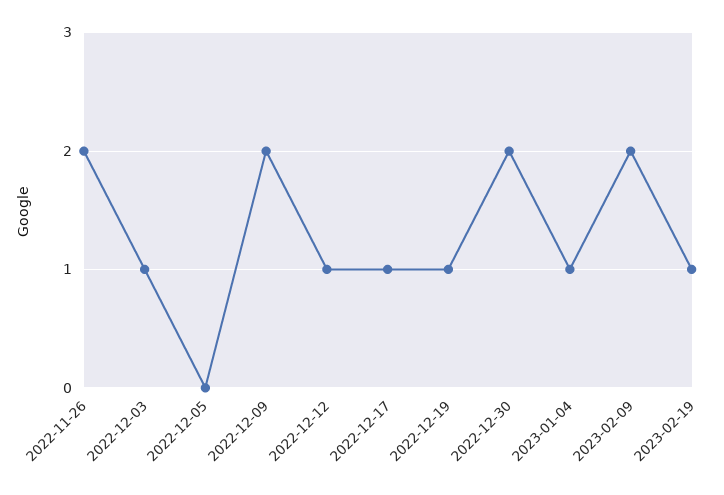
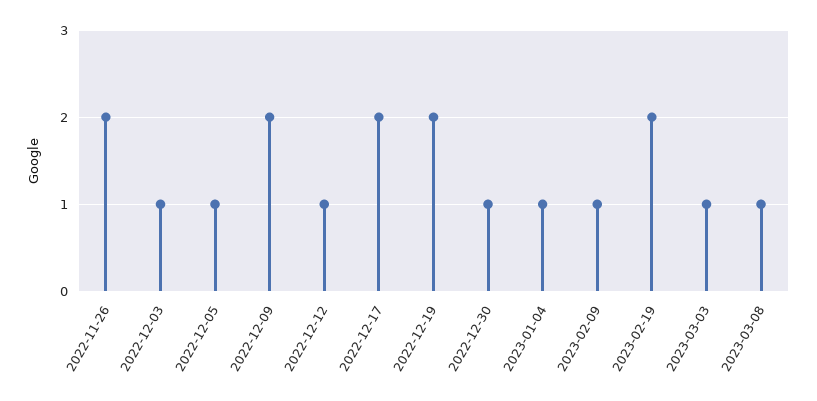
2022-12-05: 0 -> 1
2022-12-17: 1 -> 2
2022-12-19: 1 -> 2
2022-12-30: 2 -> 1
2023-02-09: 2 -> 1
2023-02-19: 1 -> 2
2023-03-03: none -> 1
2023-03-08: none -> 1

